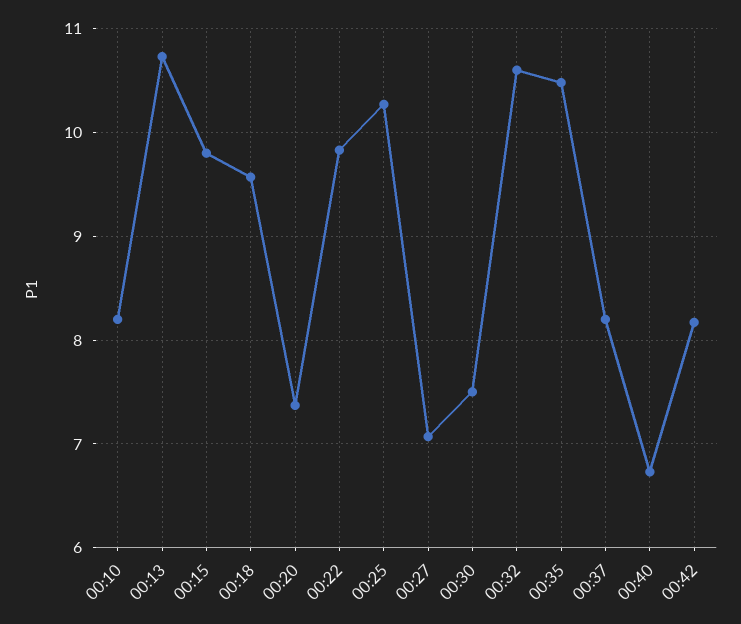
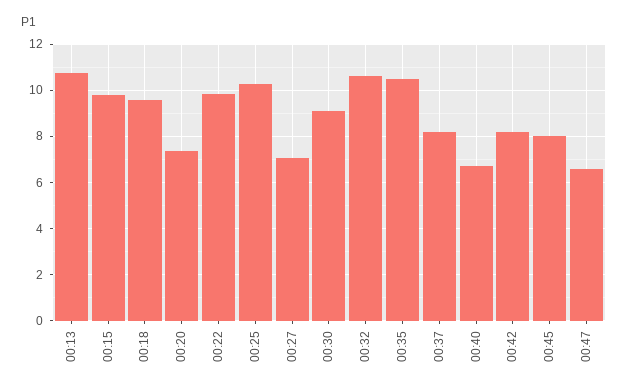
00:10: 8.2 -> none
00:30: 7.5 -> 9
00:45: none -> 8
00:47: none -> 6.5

